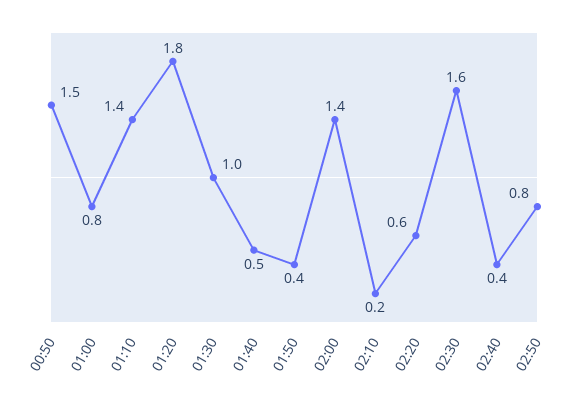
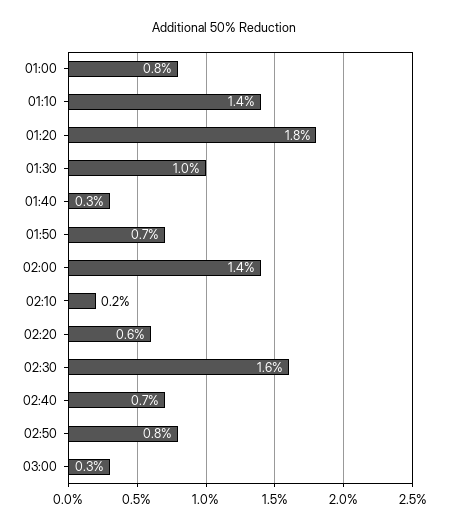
00:50: 1.5 -> none
01:40: 0.5 -> 0.3
01:50: 0.4 -> 0.7
02:40: 0.4 -> 0.7
03:00: none -> 0.3

